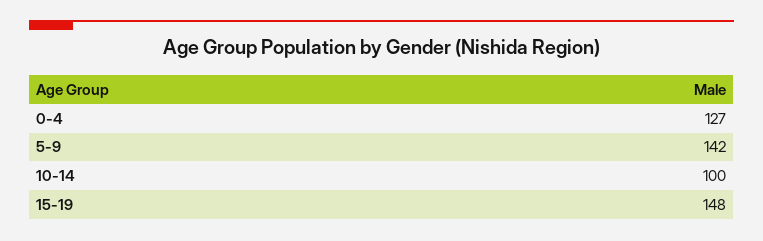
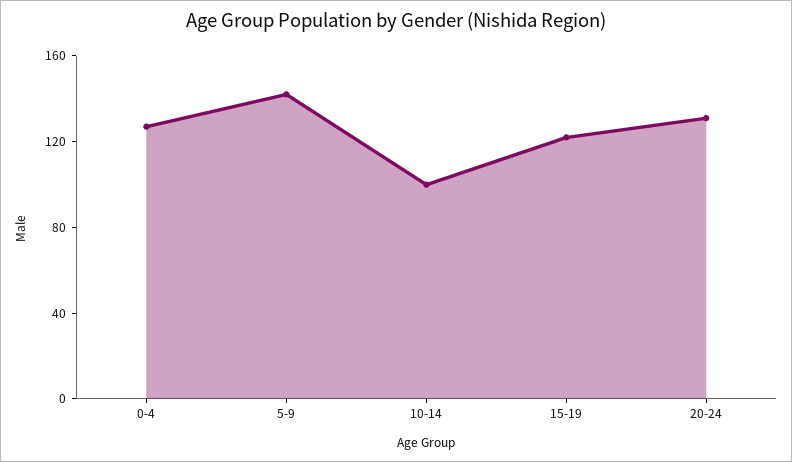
15-19: 148 -> 120
20-24: none -> 130

